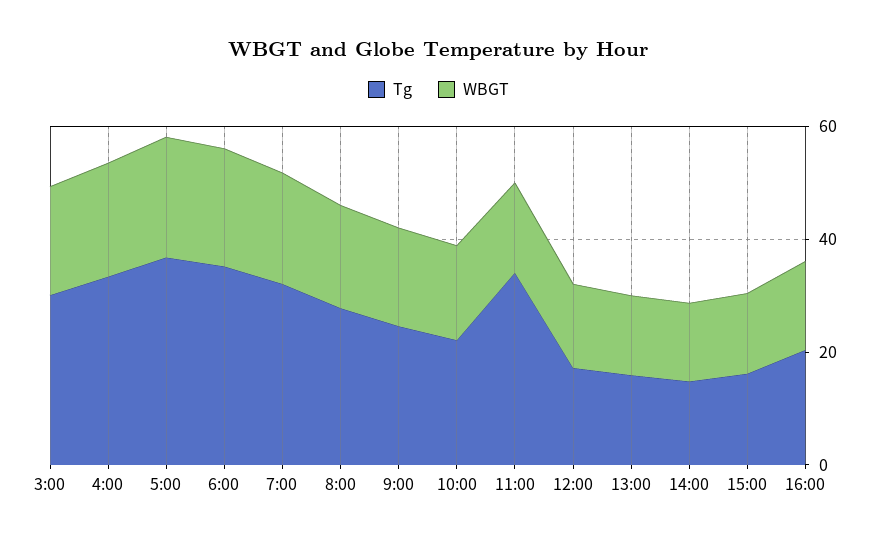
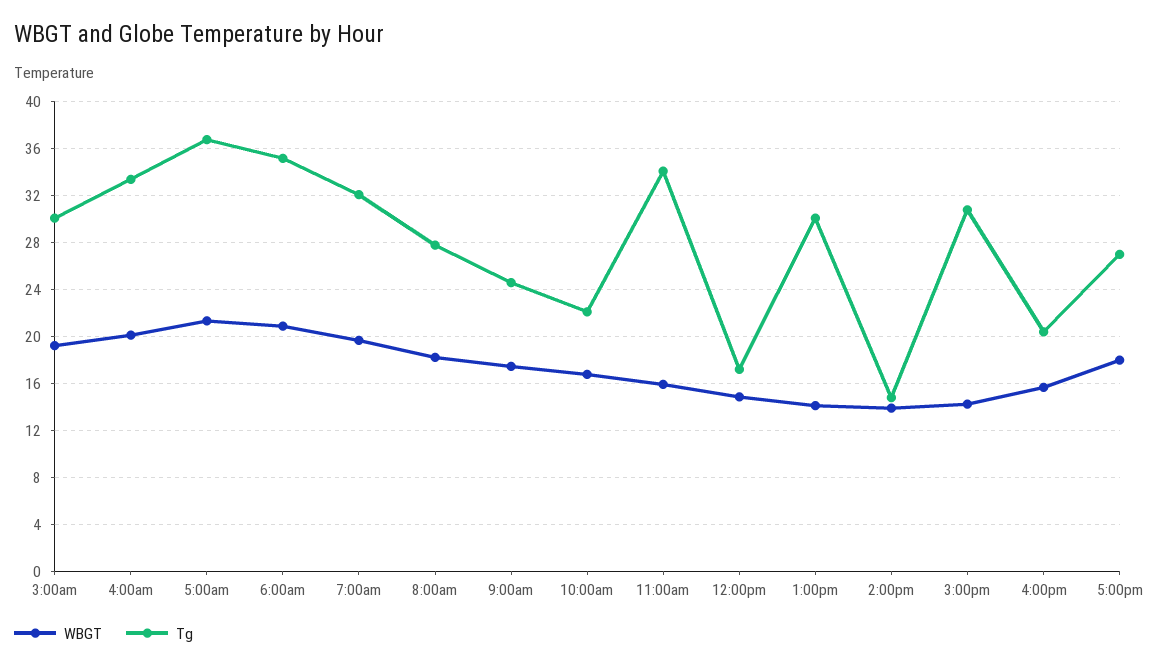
Tg, 13:00: 15 -> 30
Tg, 15:00: 15 -> 31
WBGT, 5:00pm: none -> 18
Tg, 5:00pm: none -> 27

